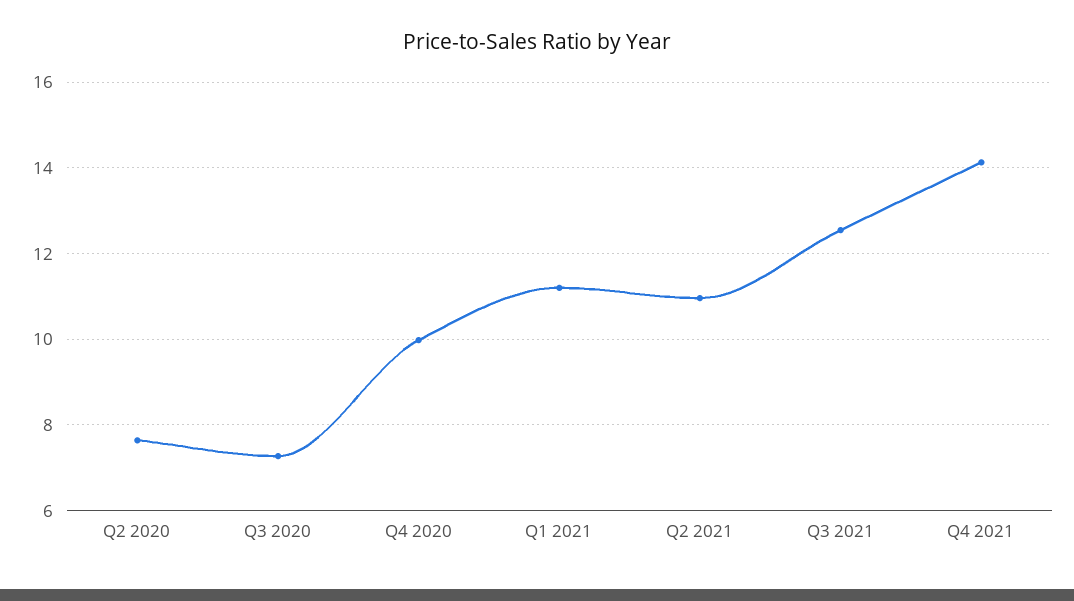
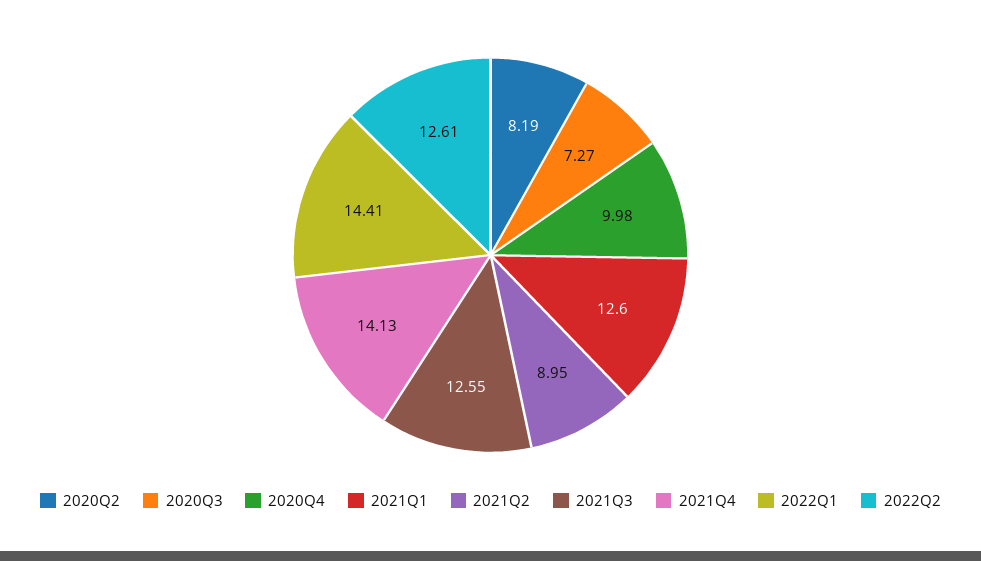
Q2 2020: 7.6 -> 8.19
Q1 2021: 11.2 -> 12.6
Q2 2021: 11 -> 8.95
2022Q1: none -> 14.41
2022Q2: none -> 12.61

